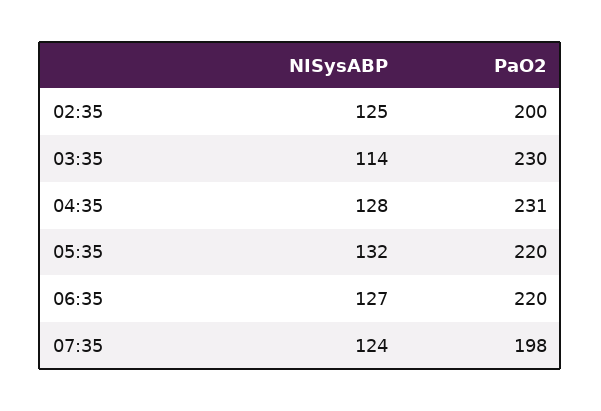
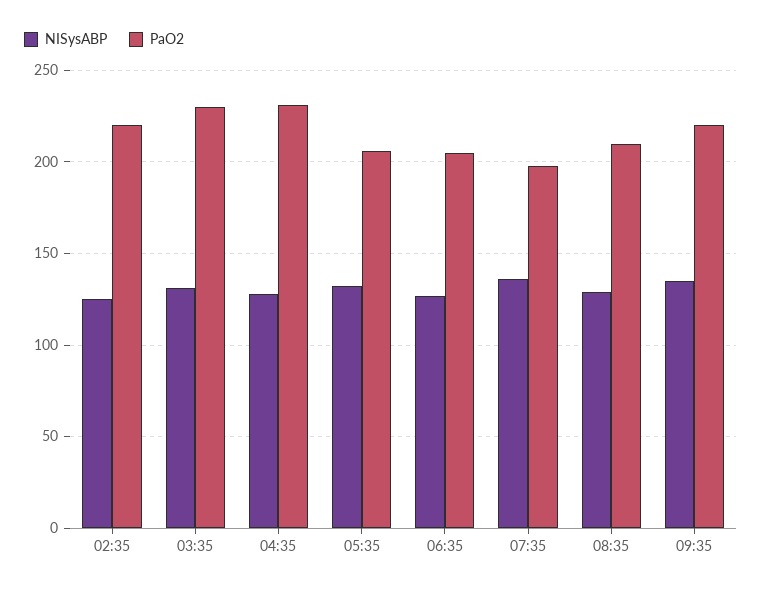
PaO2, 02:35: 200 -> 220
NISysABP, 03:35: 114 -> 130
PaO2, 05:35: 220 -> 205
PaO2, 06:35: 220 -> 205
NISysABP, 07:35: 124 -> 135
NISysABP, 08:35: none -> 130
PaO2, 08:35: none -> 210
NISysABP, 09:35: none -> 135
PaO2, 09:35: none -> 220

